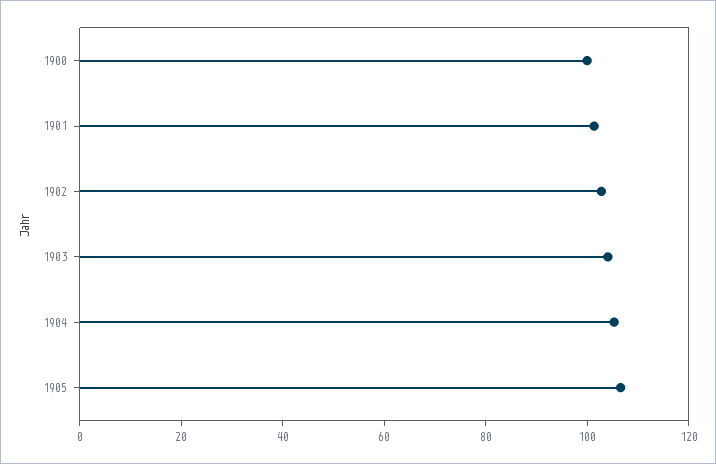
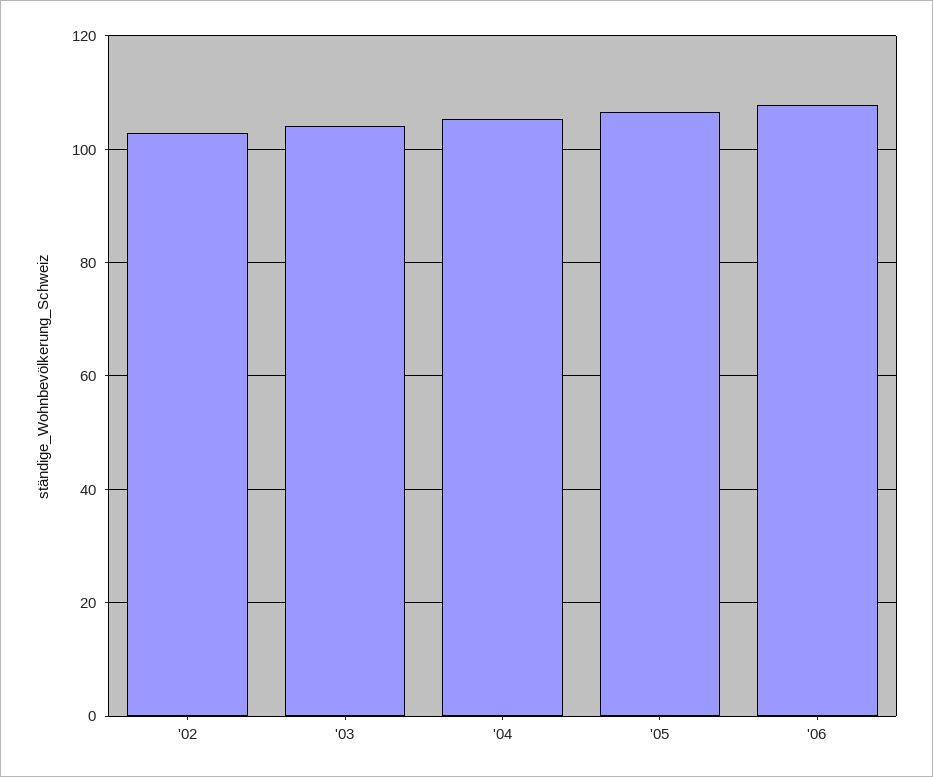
1900: 100 -> none
1901: 100 -> none
'06: none -> 108

